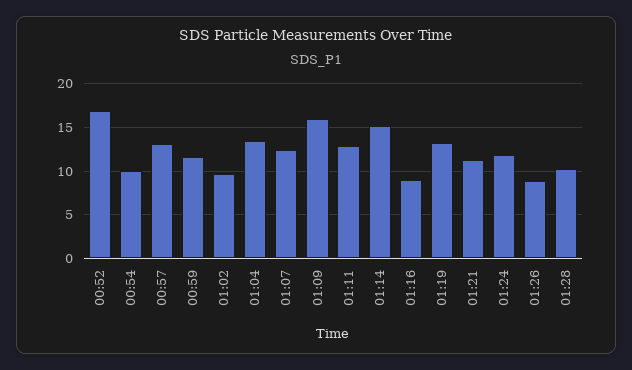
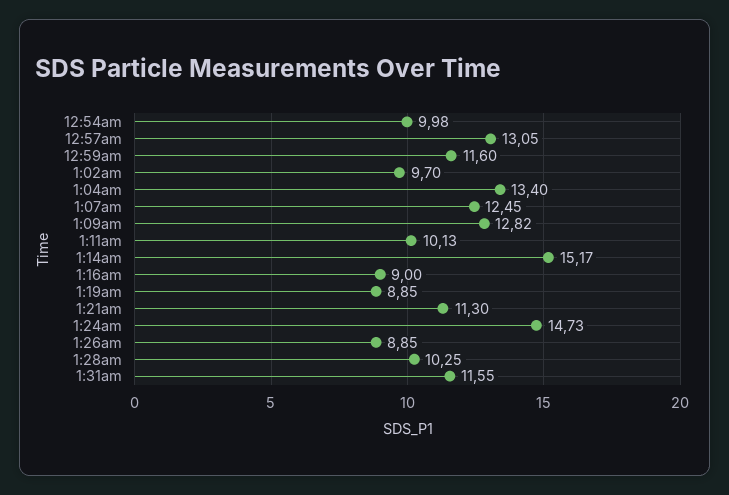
00:52: 17 -> none
01:09: 16 -> 12.82
01:11: 13 -> 10.13
01:19: 13 -> 8.85
01:24: 12 -> 14.73
1:31am: none -> 11.55

